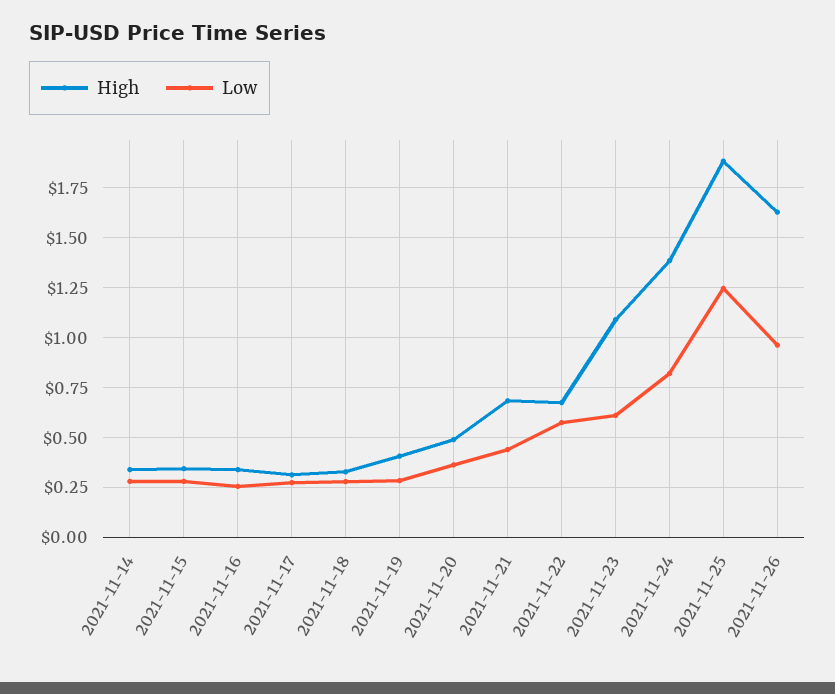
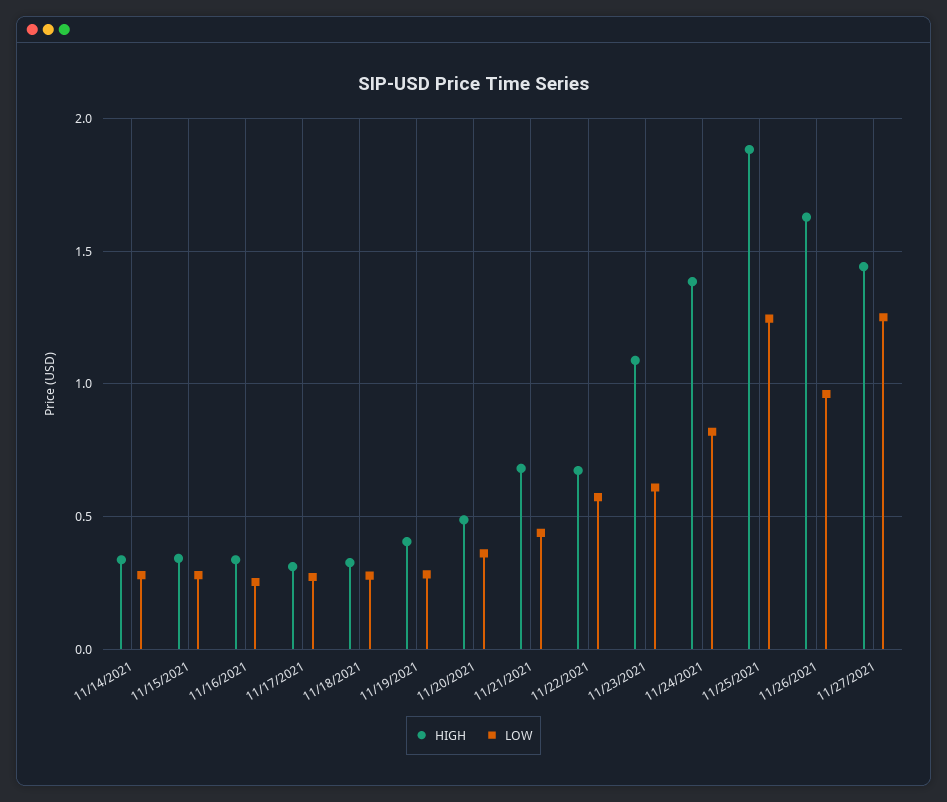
High, 11/27/2021: none -> 1.45
Low, 11/27/2021: none -> 1.25

